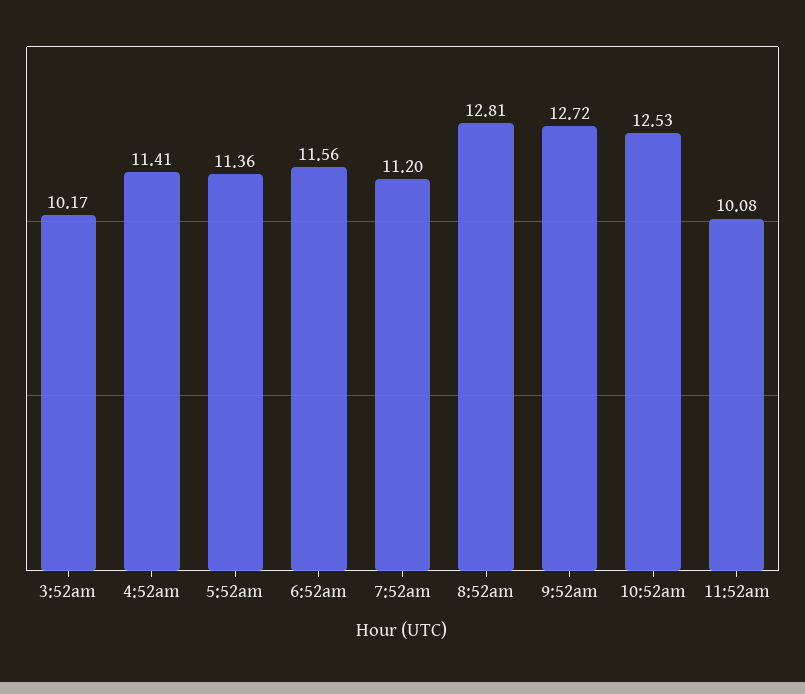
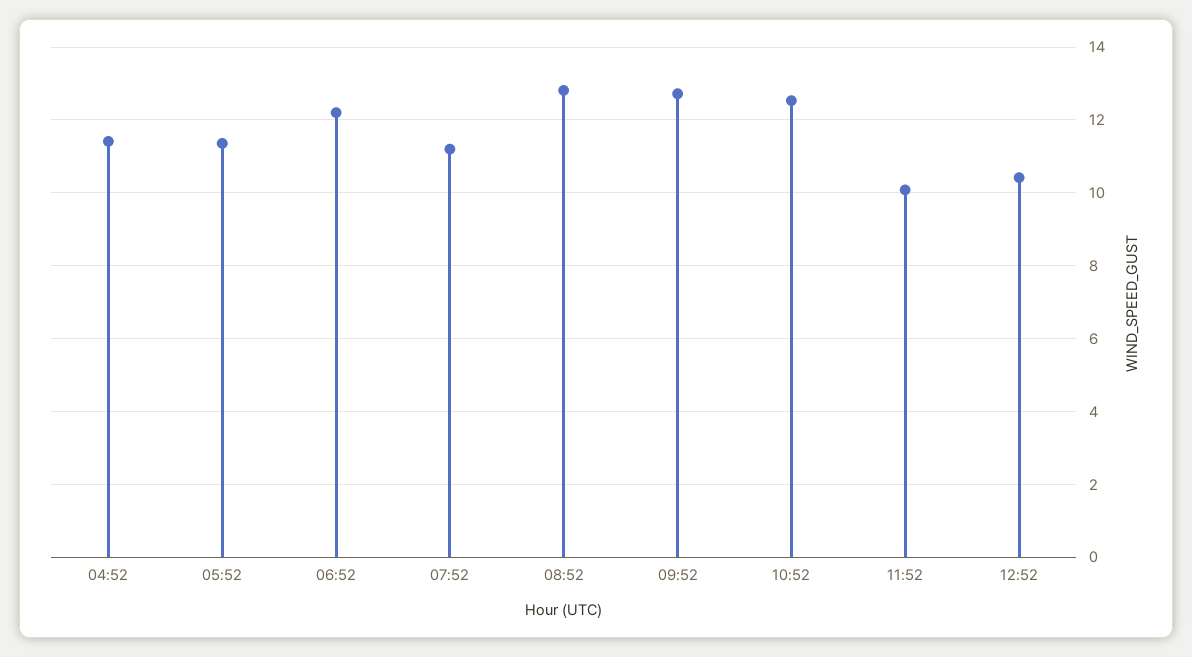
3:52am: 10.17 -> none
6:52am: 11.56 -> 12.2
12:52: none -> 10.4

